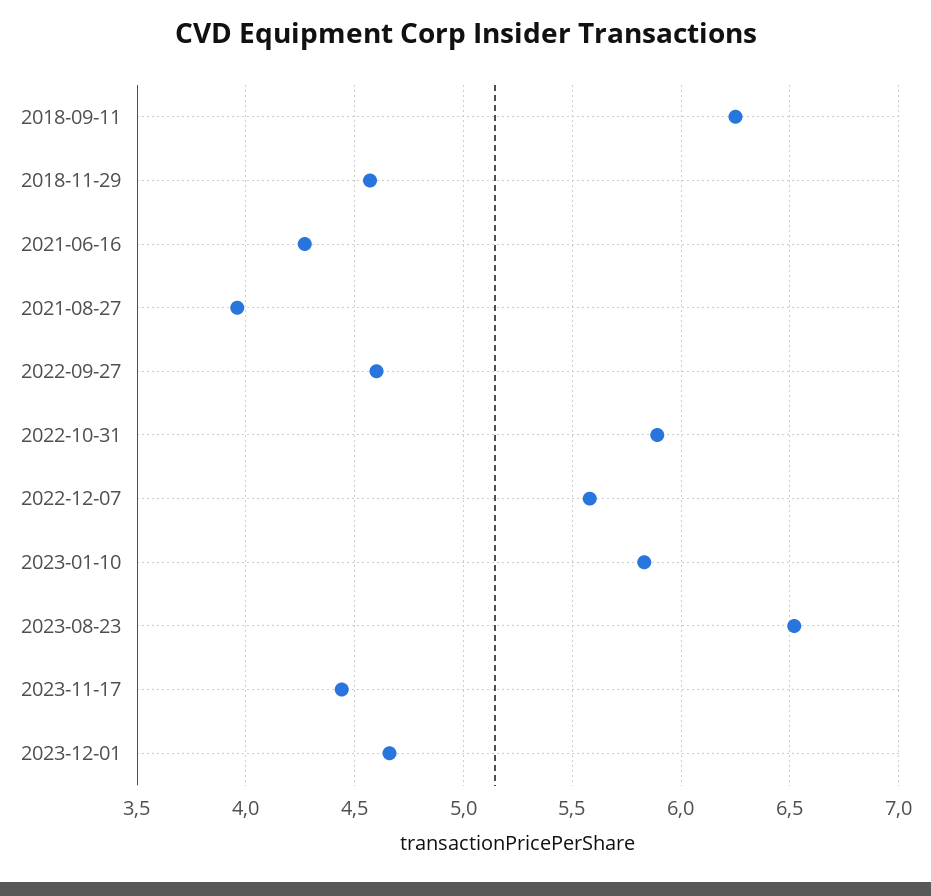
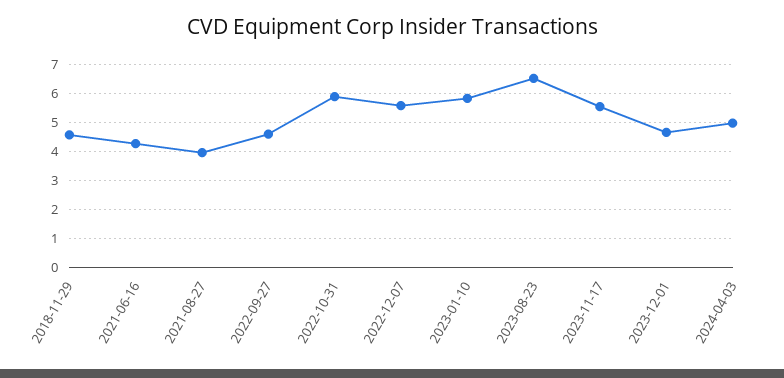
2018-09-11: 6.25 -> none
2023-11-17: 4.45 -> 5.5
2024-04-03: none -> 5

